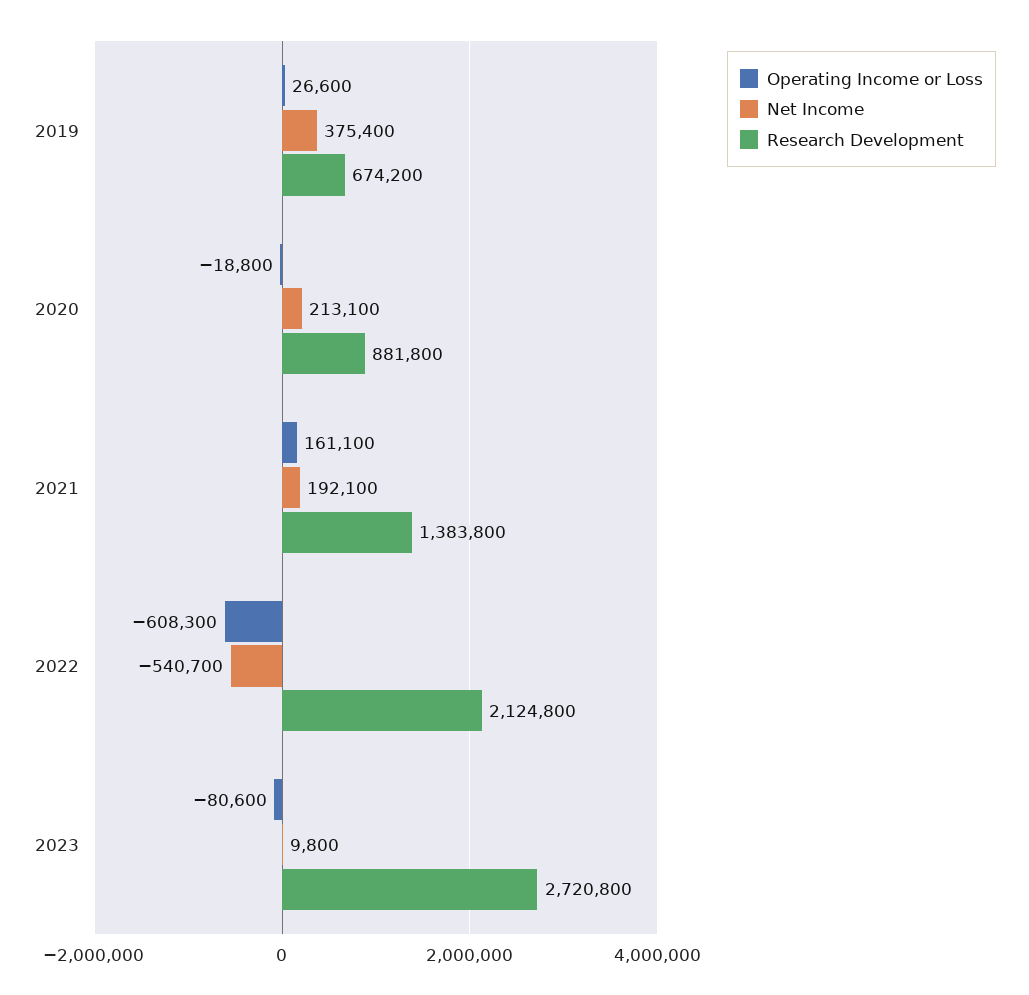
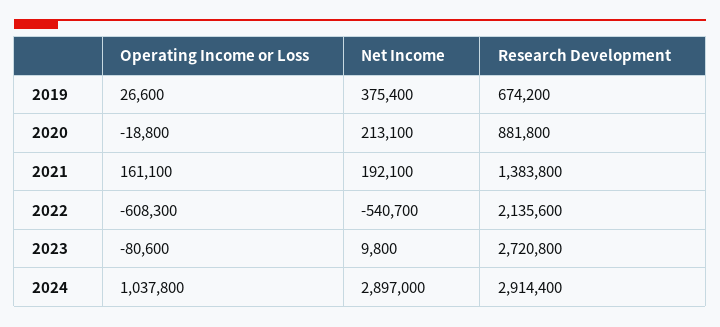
Research Development, 2022: 2124800 -> 2135600
Operating Income or Loss, 2024: none -> 1037800
Net Income, 2024: none -> 2897000
Research Development, 2024: none -> 2914400

